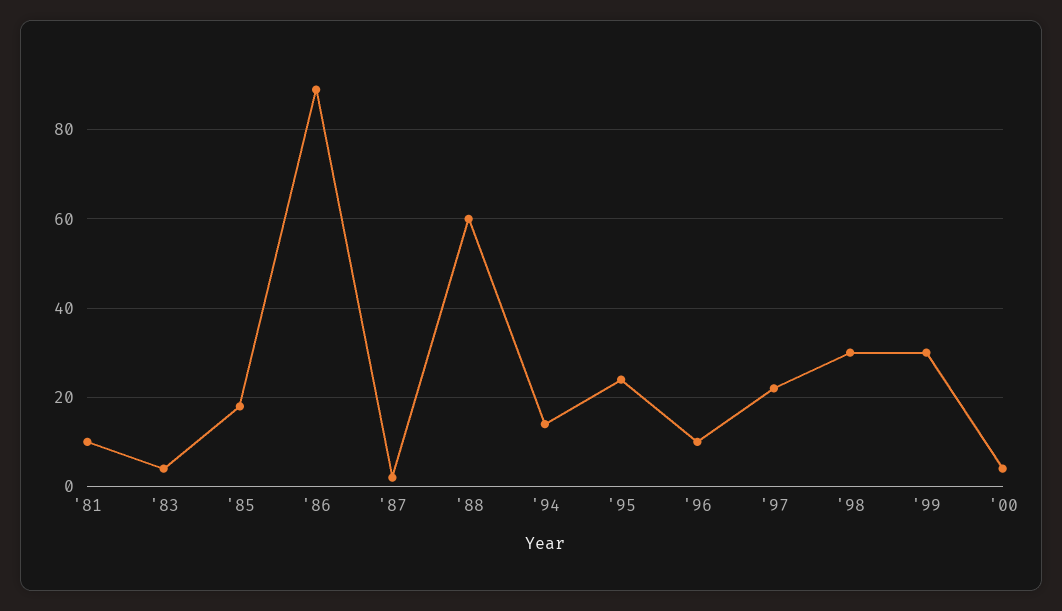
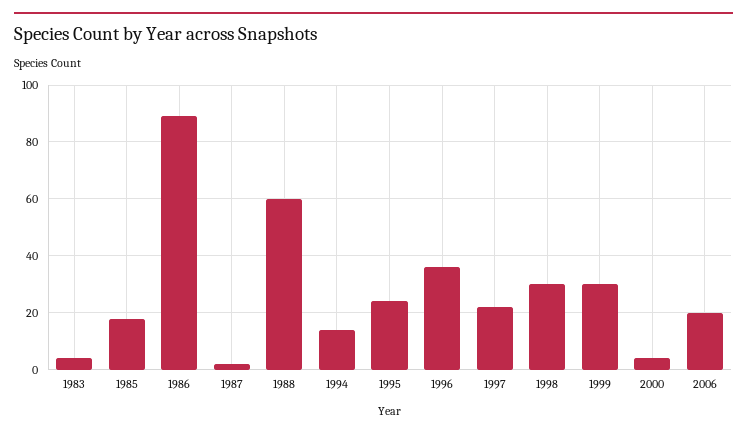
'81: 10 -> none
'96: 10 -> 35
2006: none -> 20

